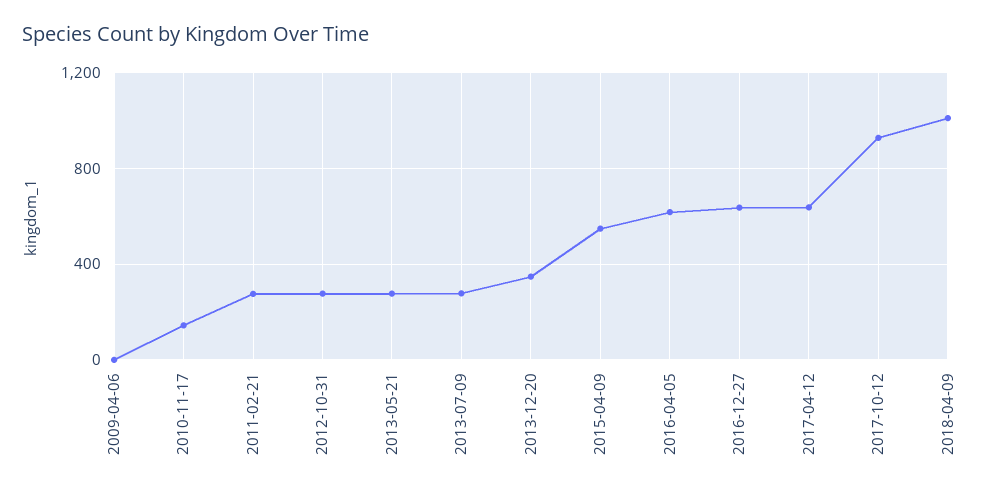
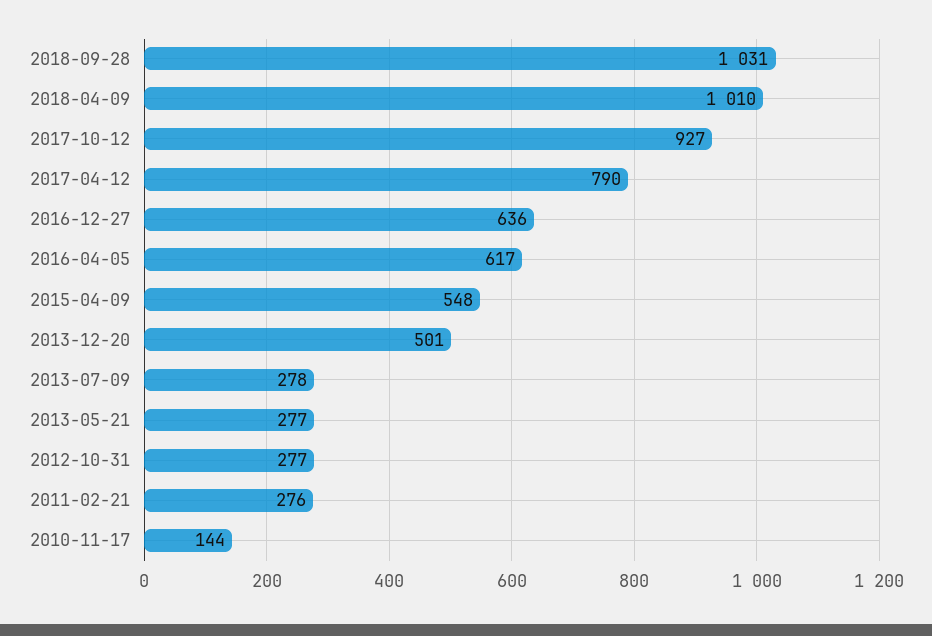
2009-04-06: 0 -> none
2013-12-20: 350 -> 501
2017-04-12: 650 -> 790
2018-09-28: none -> 1031

